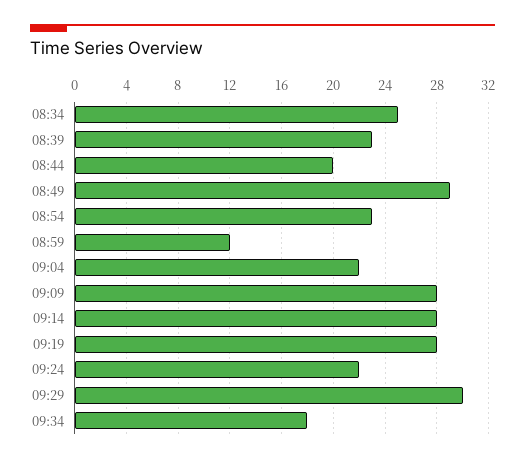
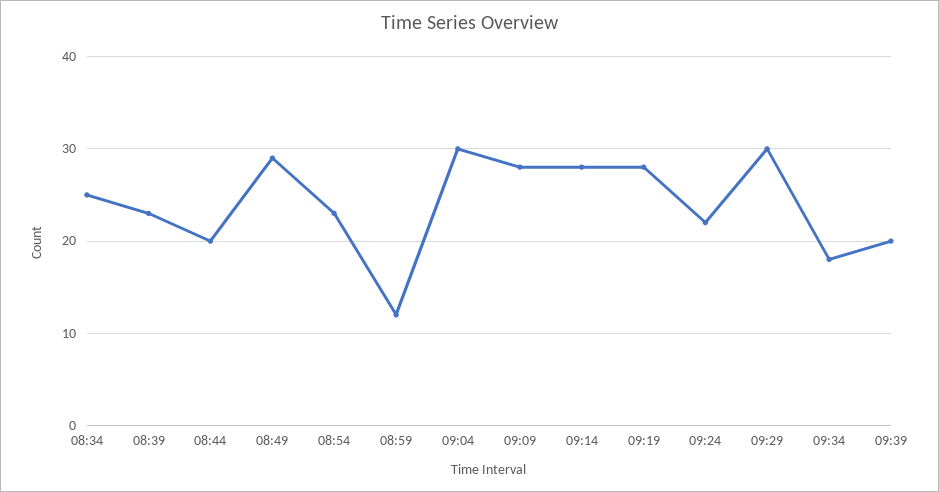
09:04: 22 -> 30
09:39: none -> 20

